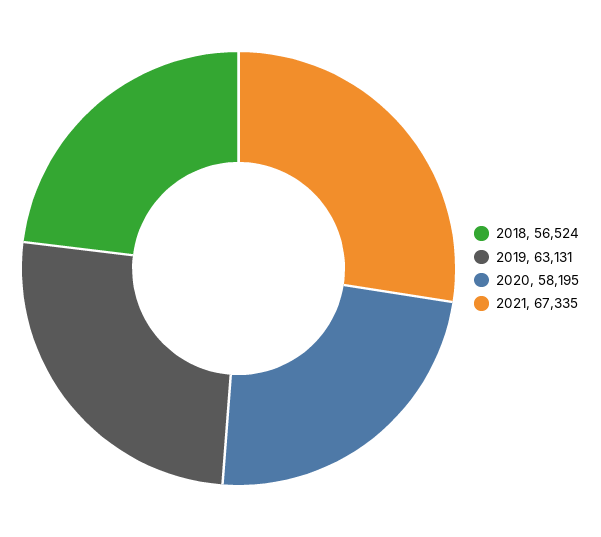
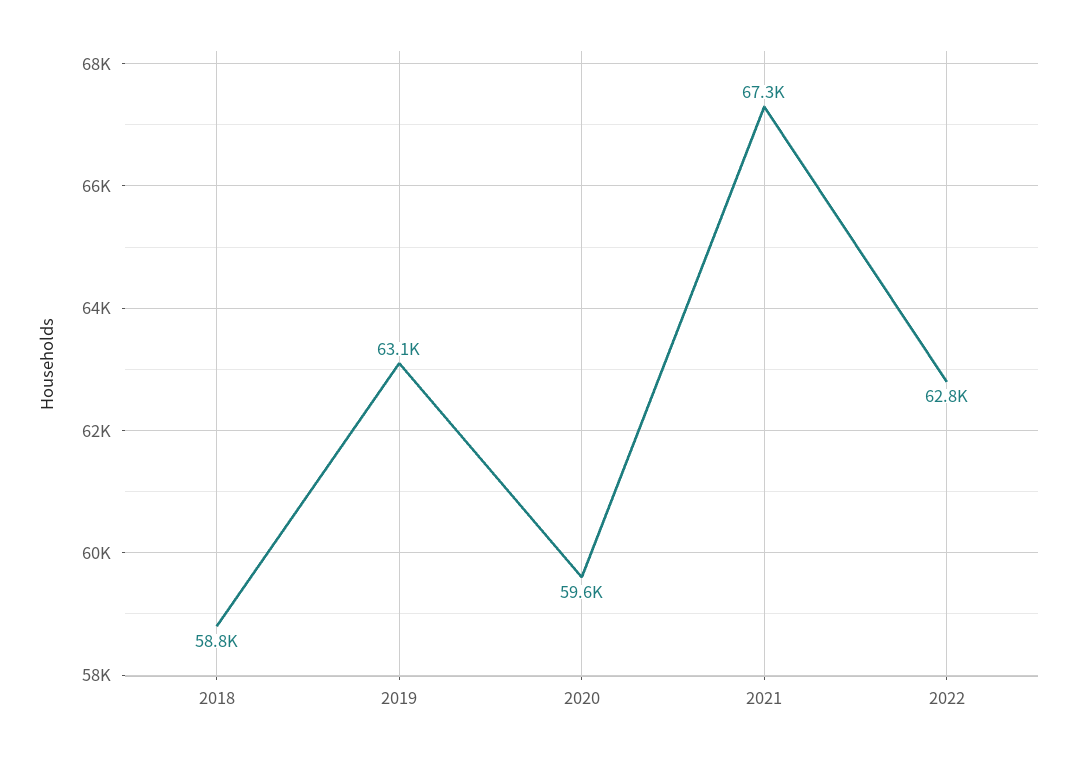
2018: 56524 -> 58800
2020: 58195 -> 59600
2022: none -> 62800

